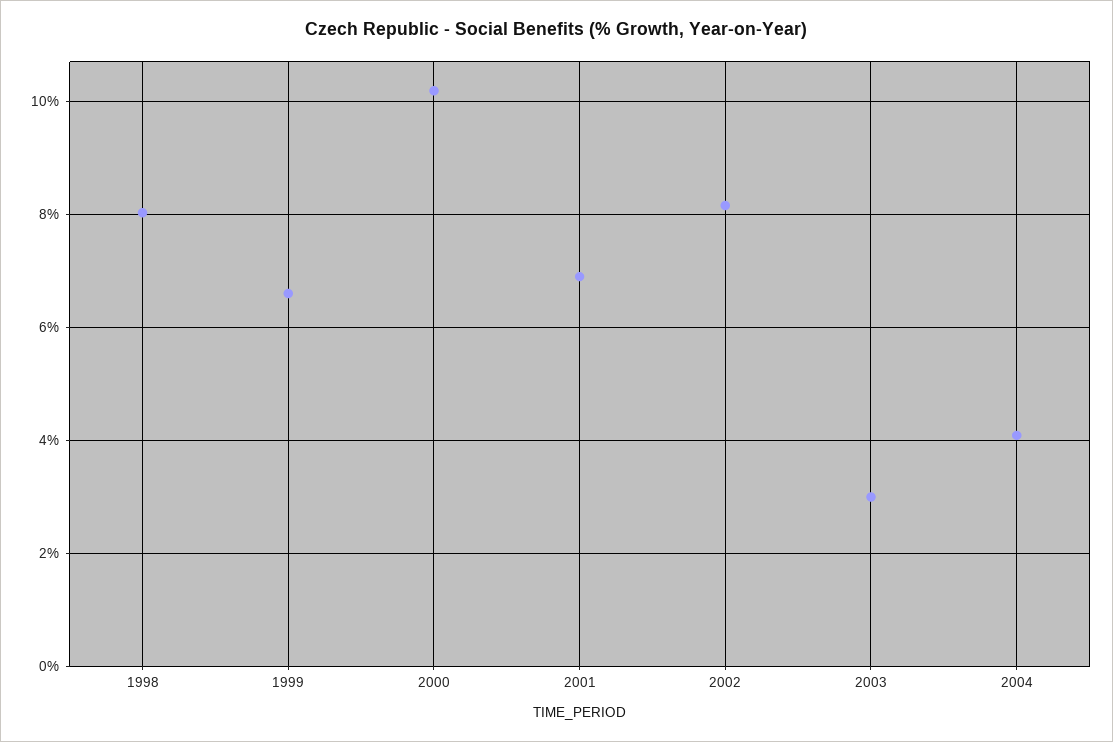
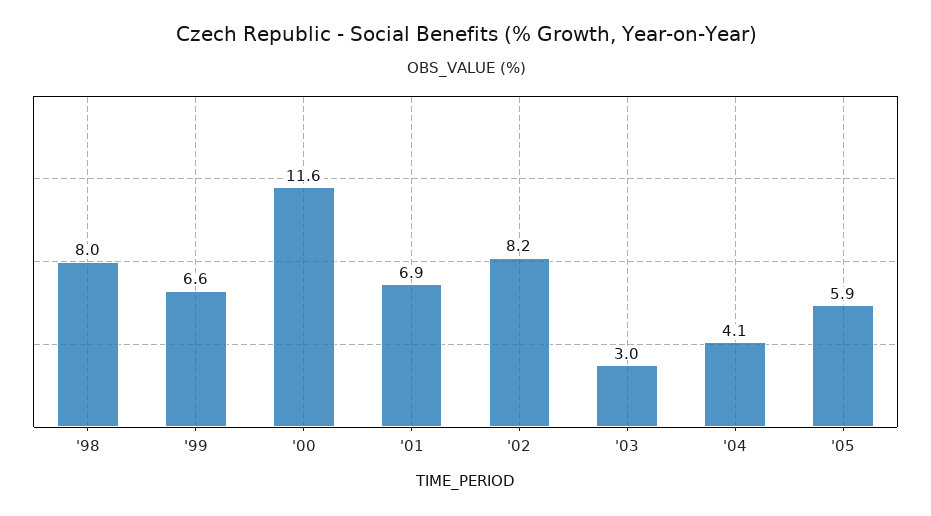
2000: 10.2 -> 11.6
'05: none -> 5.9

